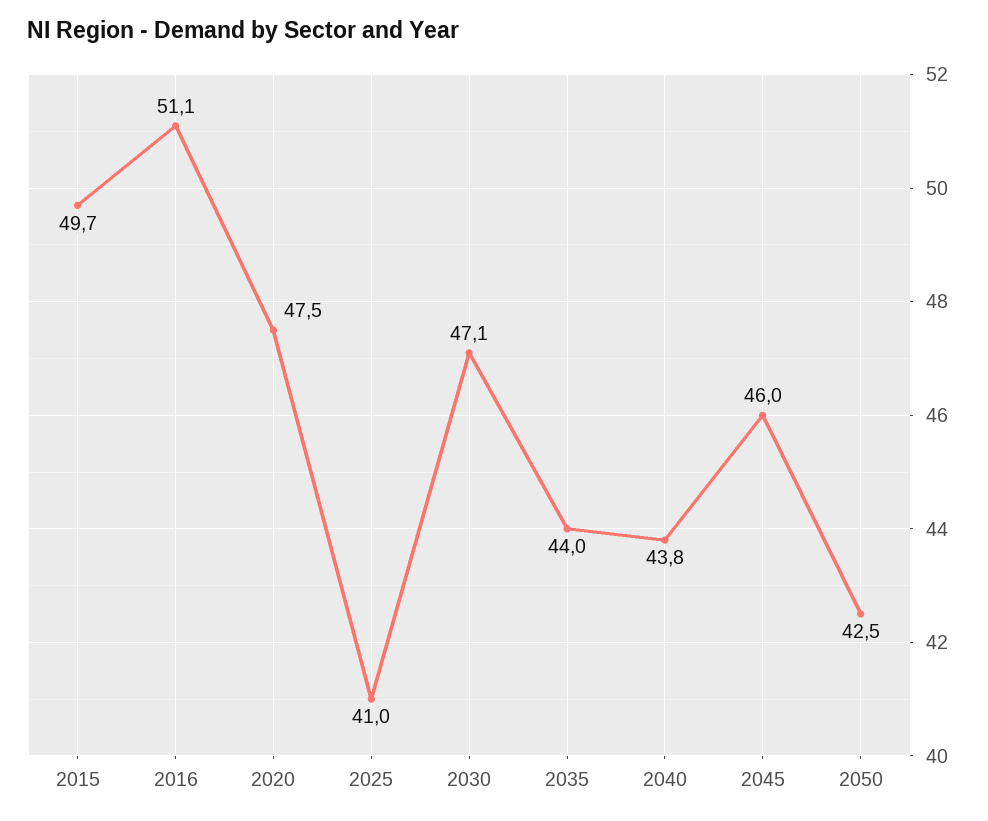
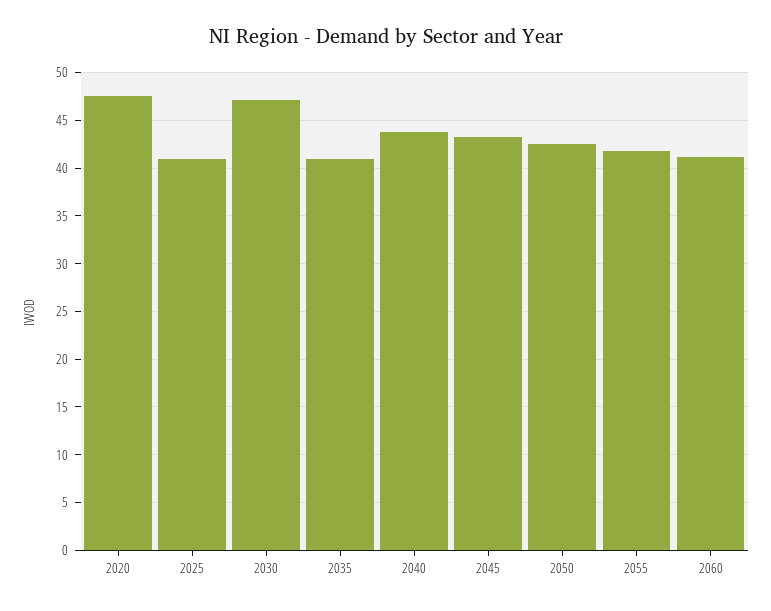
2015: 49.7 -> none
2016: 51.1 -> none
2035: 44 -> 41
2045: 46 -> 43
2055: none -> 42
2060: none -> 41

